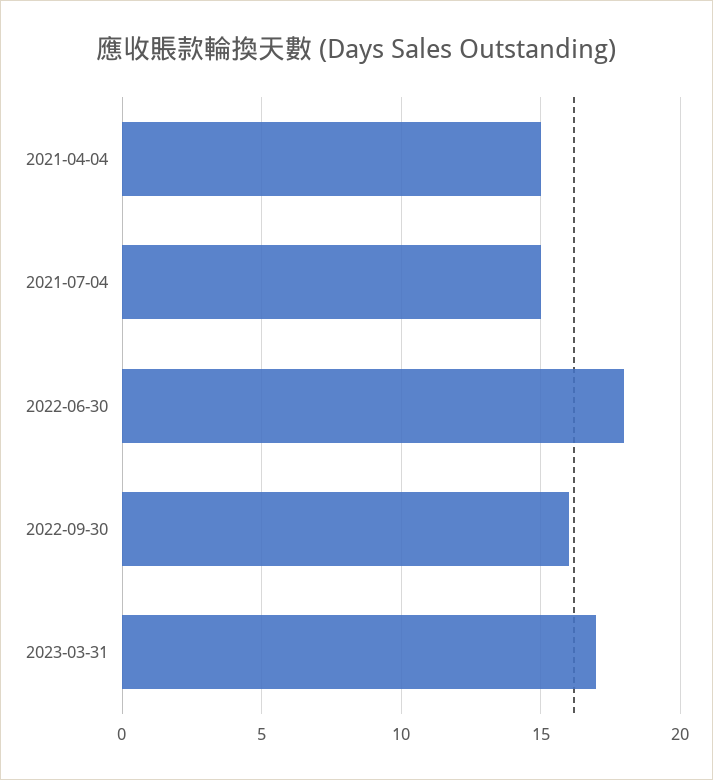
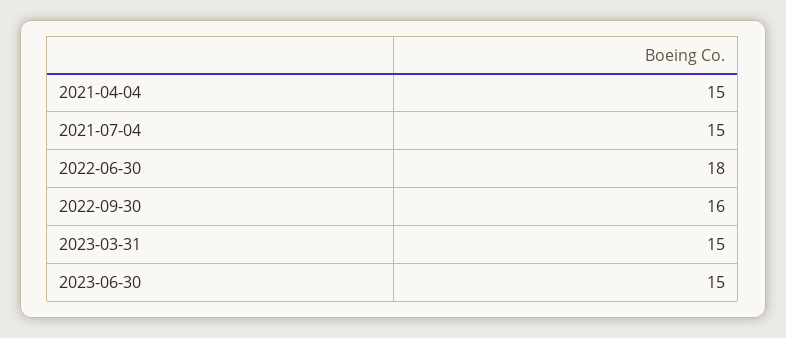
2023-03-31: 17 -> 15
2023-06-30: none -> 15

